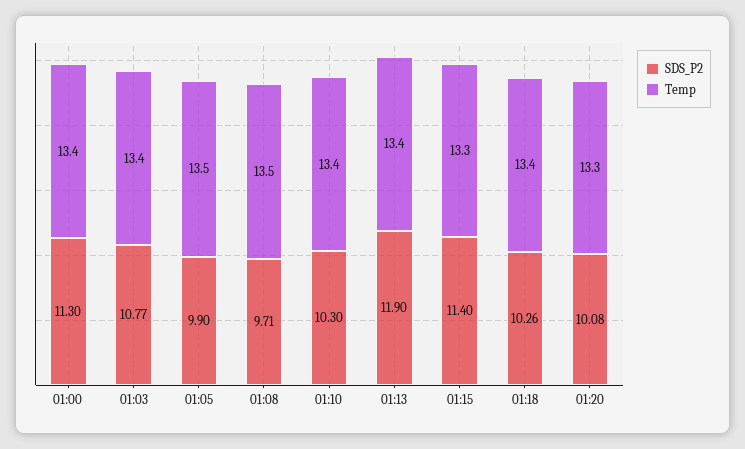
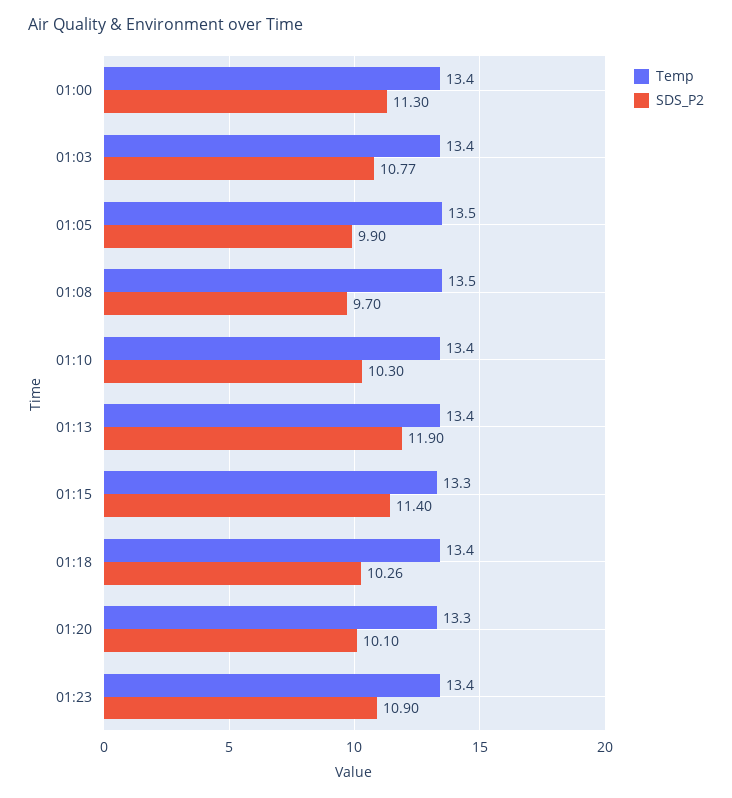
SDS_P2, 01:08: 9.71 -> 9.7
SDS_P2, 01:20: 10.08 -> 10.1
Temp, 01:23: none -> 13.4
SDS_P2, 01:23: none -> 10.9

